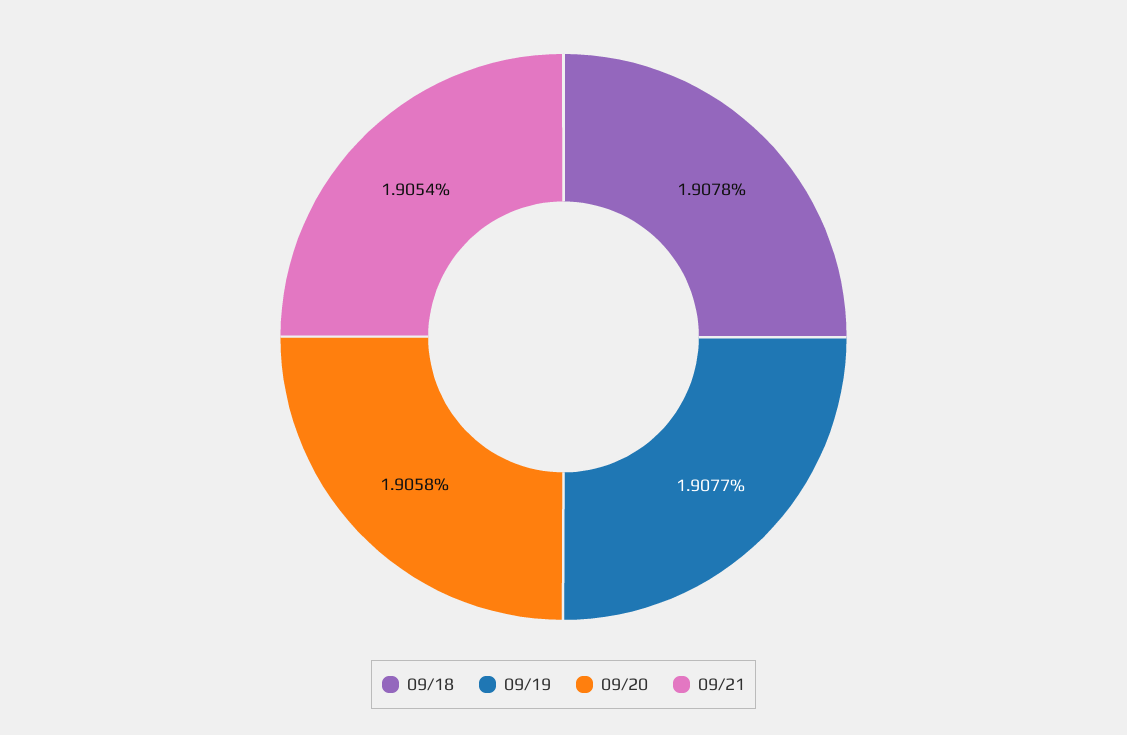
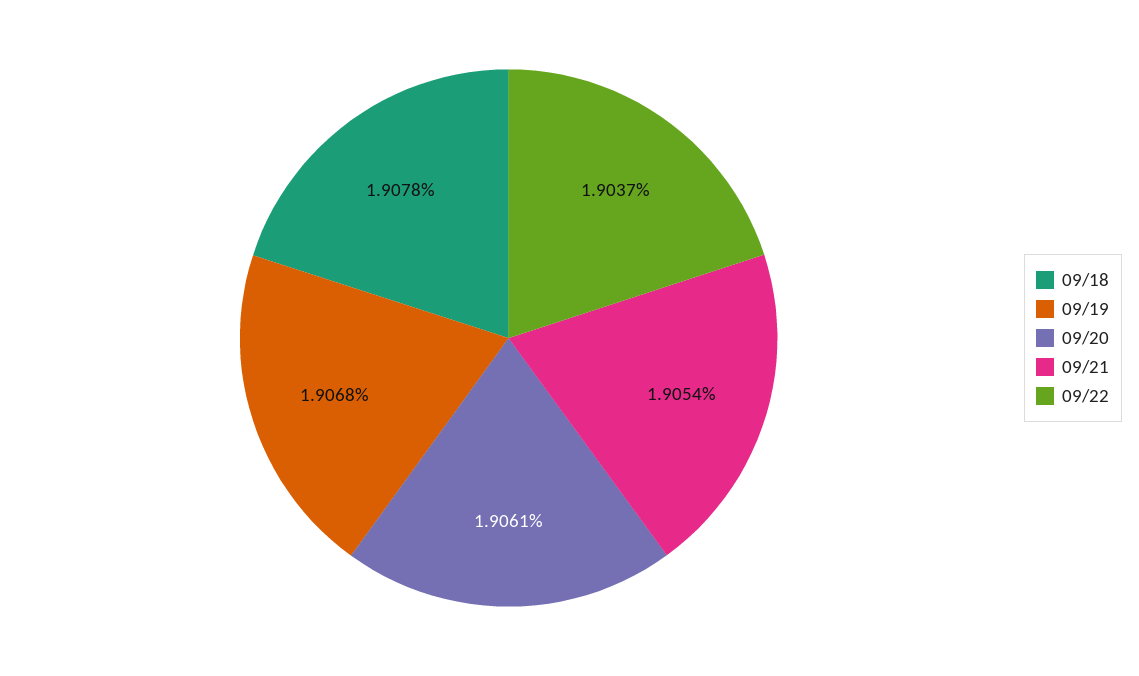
09/19: 1.9077 -> 1.9068
09/20: 1.9058 -> 1.9061
09/22: none -> 1.9037

